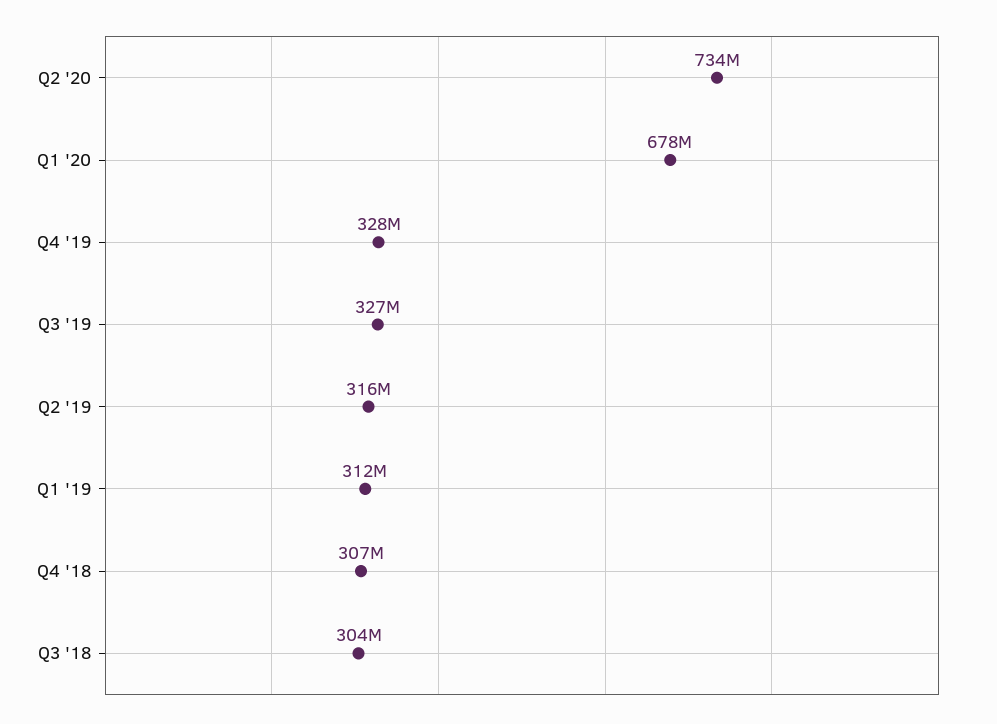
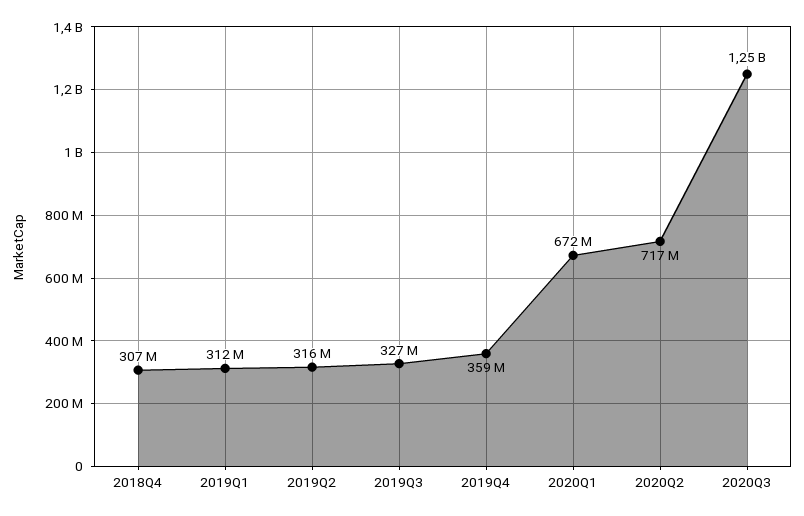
Q2 '20: 734000000 -> 717000000
Q1 '20: 678000000 -> 672000000
Q4 '19: 328000000 -> 359000000
Q3 '18: 304000000 -> none
2020Q3: none -> 1250000000

